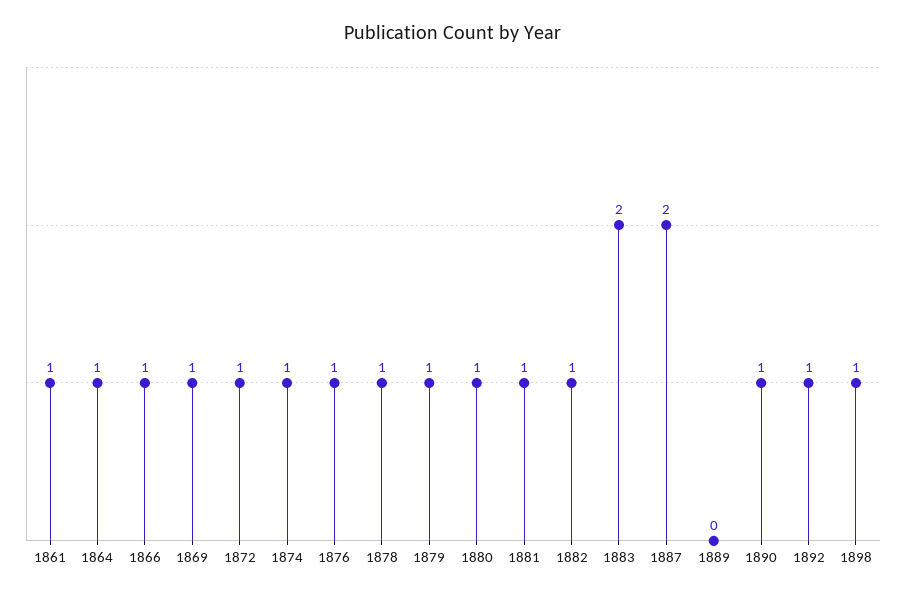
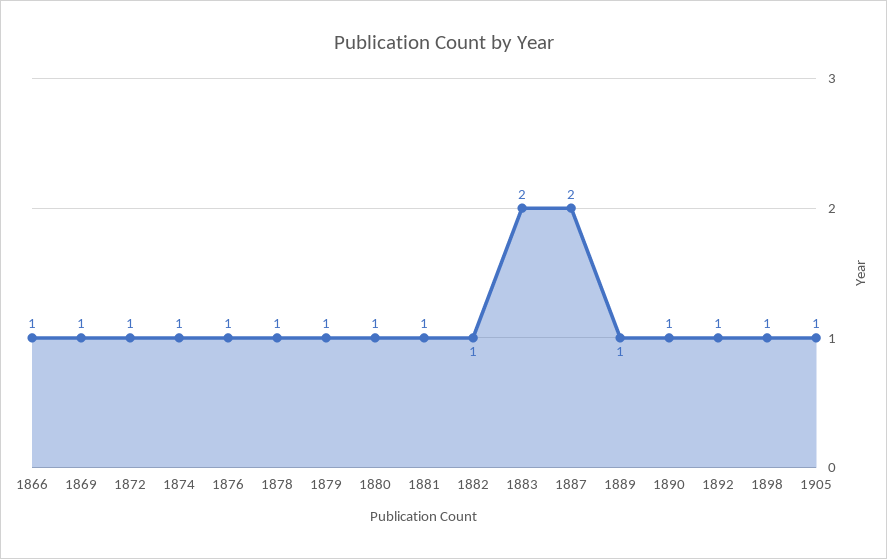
1861: 1 -> none
1864: 1 -> none
1889: 0 -> 1
1905: none -> 1

